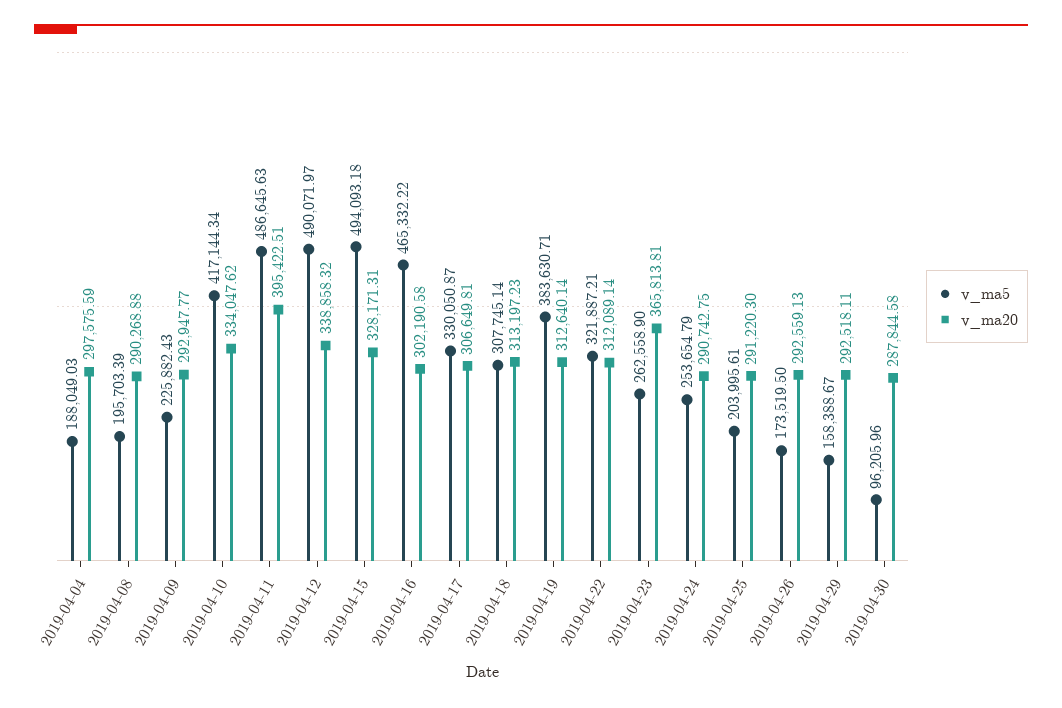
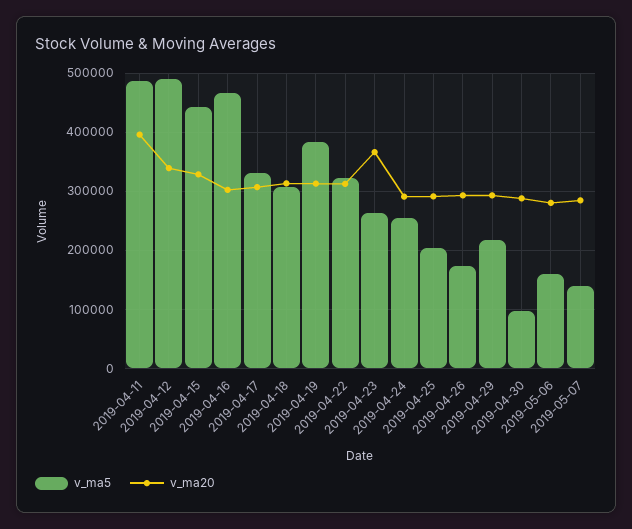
v_ma5, 2019-04-04: 188049.03 -> none
v_ma20, 2019-04-04: 297575.59 -> none
v_ma5, 2019-04-08: 195703.39 -> none
v_ma20, 2019-04-08: 290268.88 -> none
v_ma5, 2019-04-09: 225882.43 -> none
v_ma20, 2019-04-09: 292947.77 -> none
v_ma5, 2019-04-10: 417144.34 -> none
v_ma20, 2019-04-10: 334047.62 -> none
v_ma5, 2019-04-15: 494093.18 -> 440000
v_ma5, 2019-04-29: 158388.67 -> 220000
v_ma5, 2019-05-06: none -> 160000
v_ma20, 2019-05-06: none -> 280000
v_ma5, 2019-05-07: none -> 140000
v_ma20, 2019-05-07: none -> 280000

